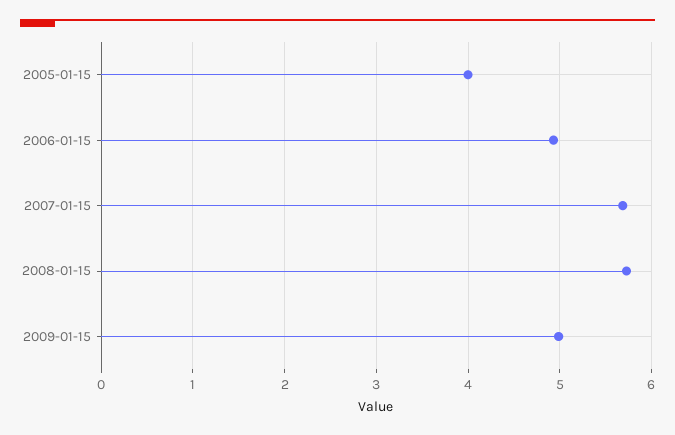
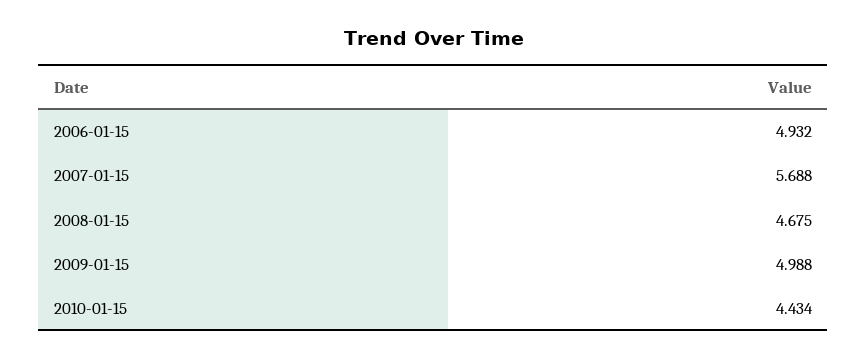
2005-01-15: 4 -> none
2008-01-15: 5.7 -> 4.675
2010-01-15: none -> 4.434

